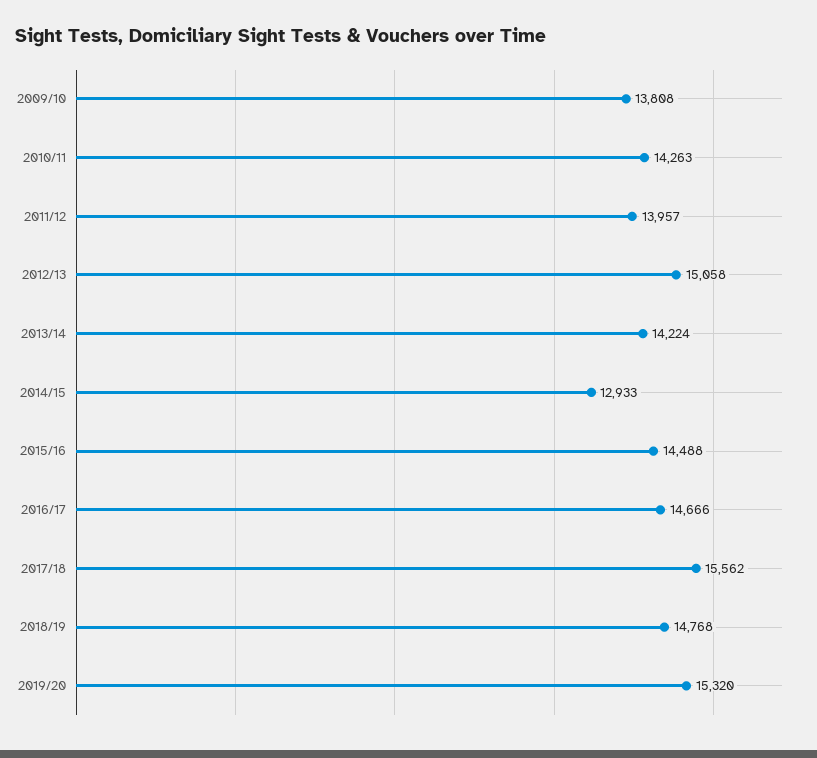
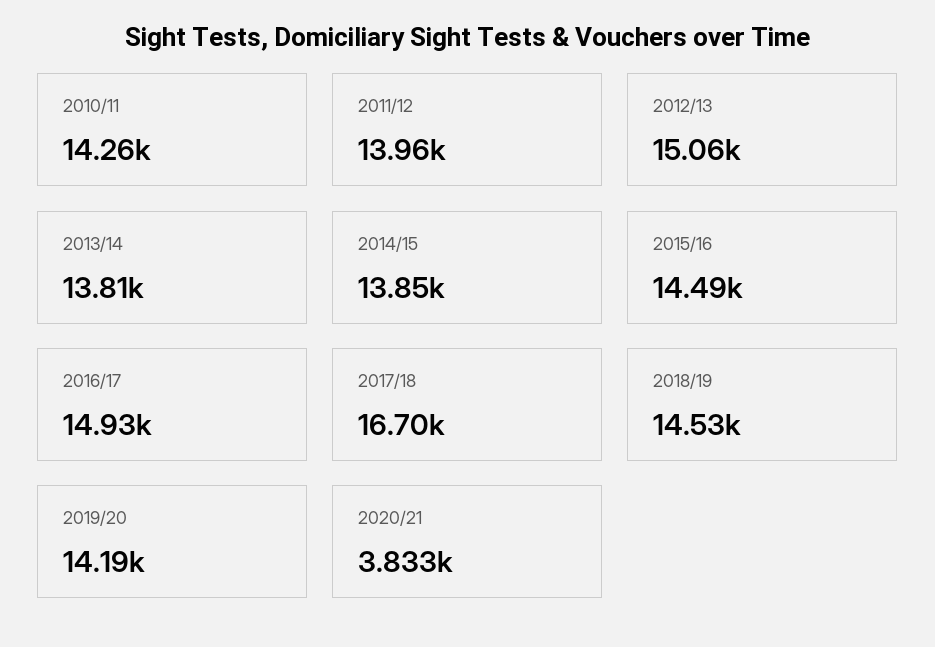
2009/10: 13808 -> none
2013/14: 14224 -> 13810
2014/15: 12933 -> 13850
2016/17: 14666 -> 14930
2017/18: 15562 -> 16700
2018/19: 14768 -> 14530
2019/20: 15320 -> 14190
2020/21: none -> 3833

